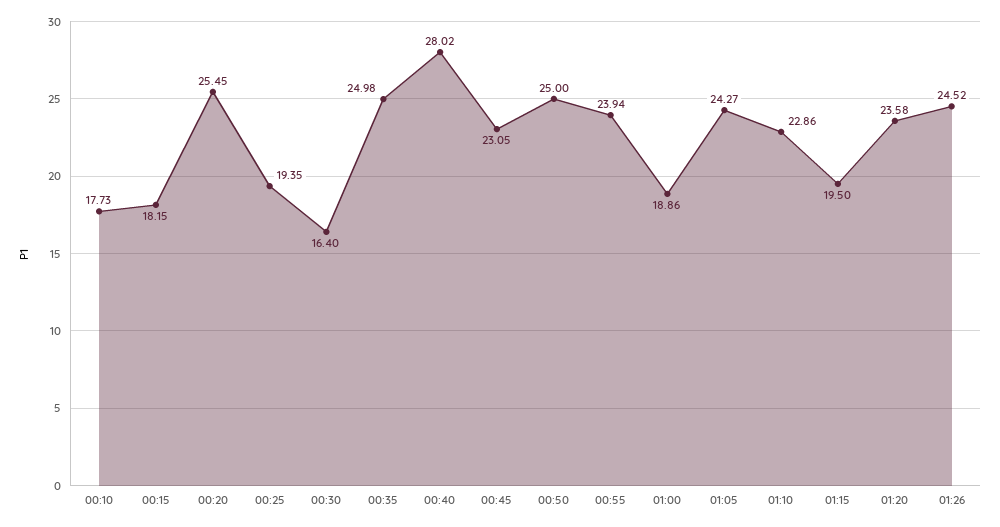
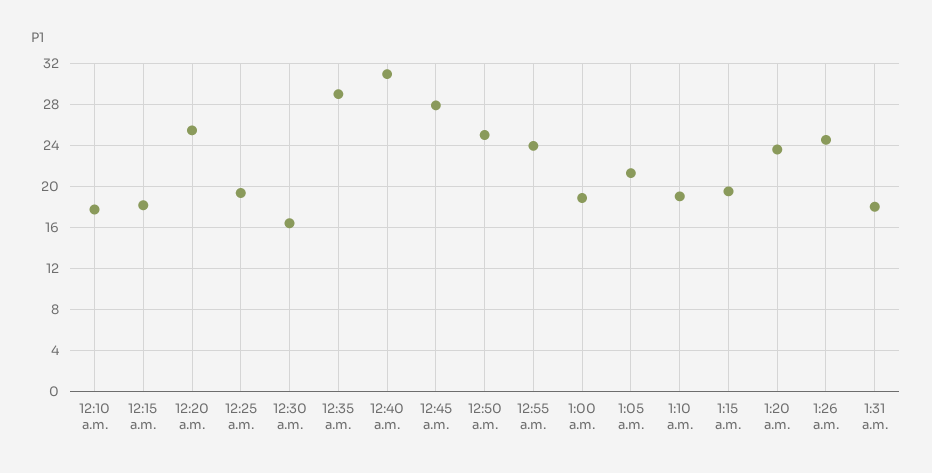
00:35: 24.98 -> 29
00:40: 28.02 -> 31
00:45: 23.05 -> 28
01:05: 24.27 -> 21
01:10: 22.86 -> 19
1:31 a.m.: none -> 18

